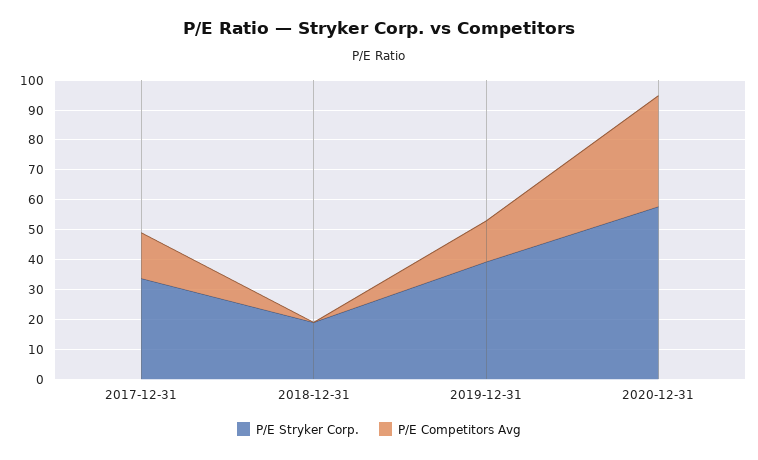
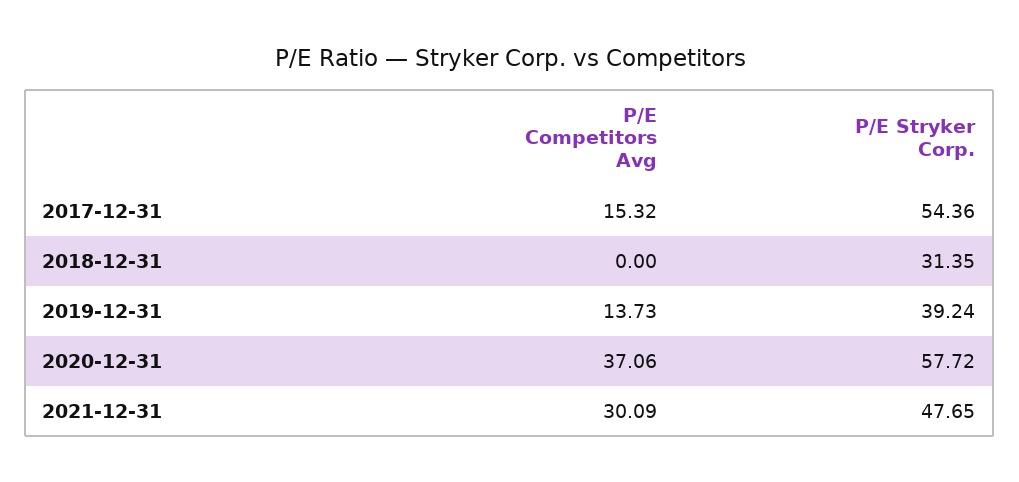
P/E Stryker Corp., 2017-12-31: 35 -> 54.36
P/E Stryker Corp., 2018-12-31: 20 -> 31.35
P/E Competitors Avg, 2021-12-31: none -> 30.09
P/E Stryker Corp., 2021-12-31: none -> 47.65

